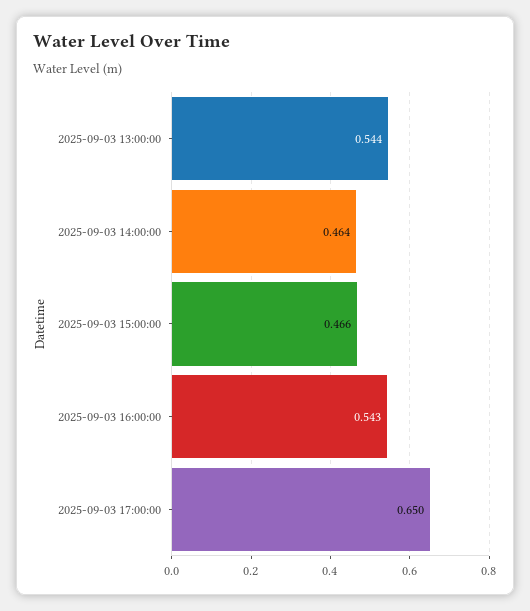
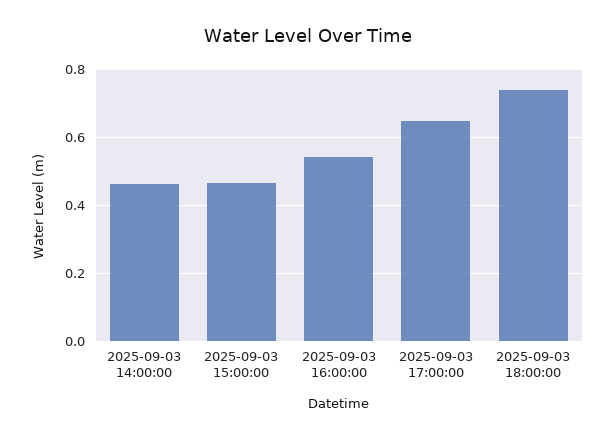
2025-09-03 13:00:00: 0.544 -> none
2025-09-03 18:00:00: none -> 0.74

